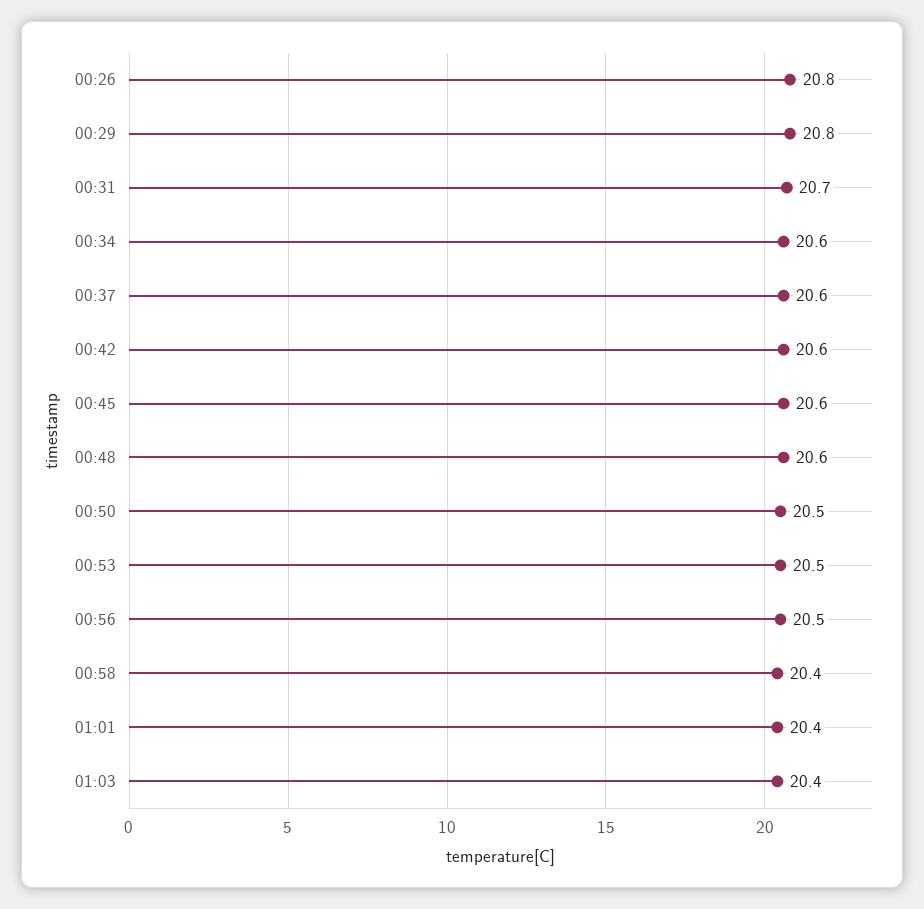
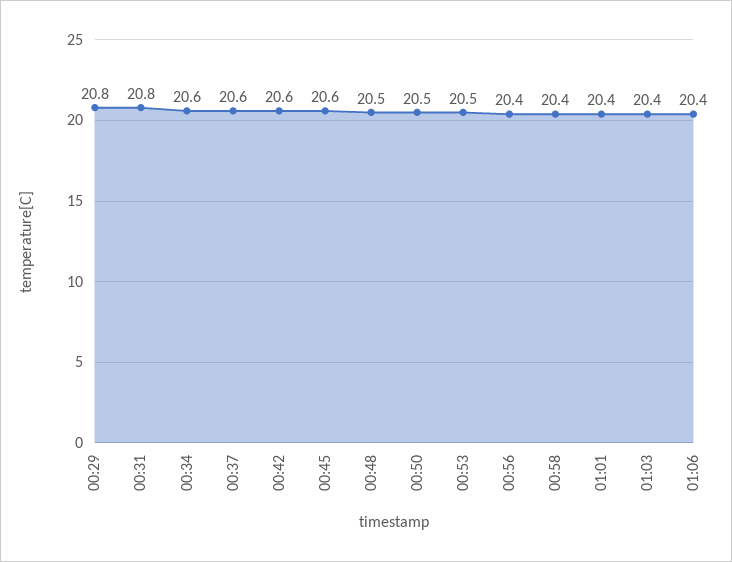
00:26: 20.8 -> none
00:31: 20.7 -> 20.8
00:48: 20.6 -> 20.5
00:56: 20.5 -> 20.4
01:06: none -> 20.4

